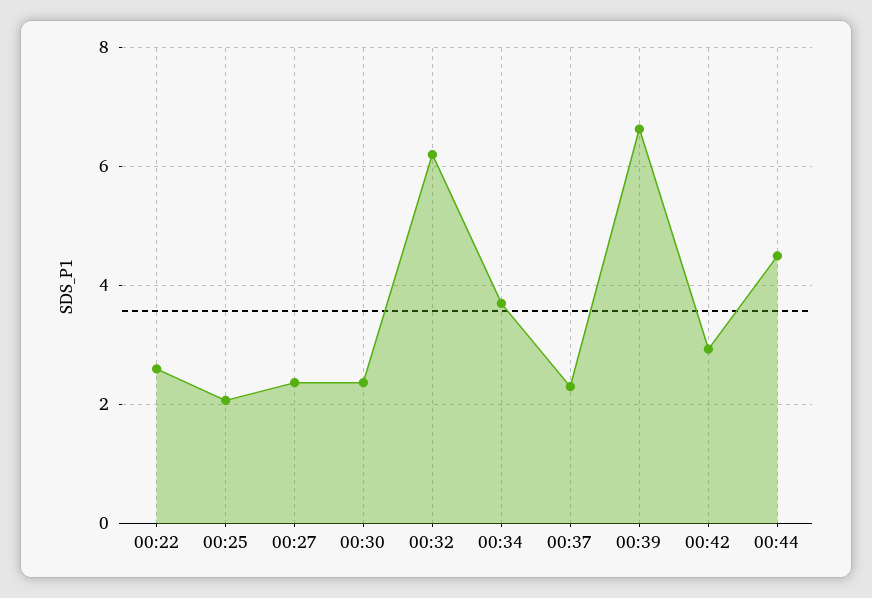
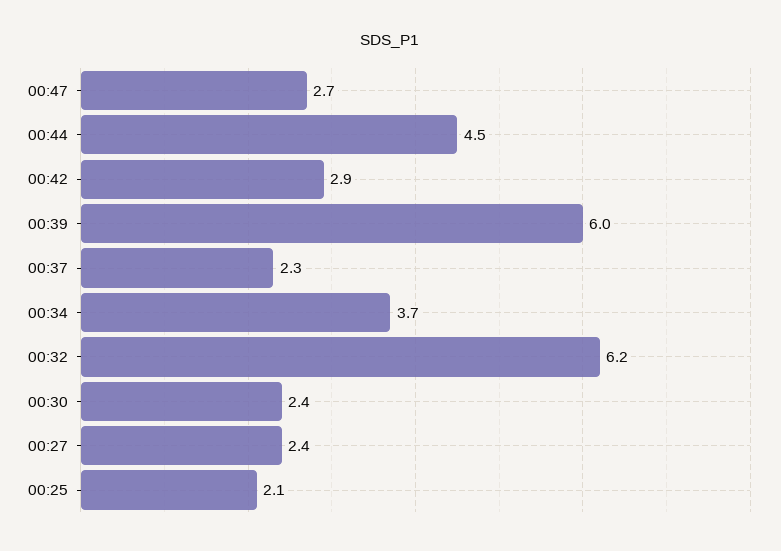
00:22: 2.6 -> none
00:39: 6.6 -> 6
00:47: none -> 2.7

